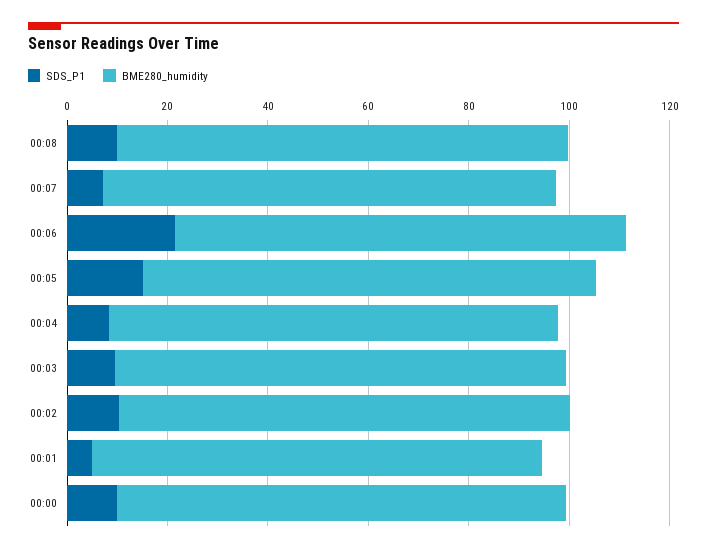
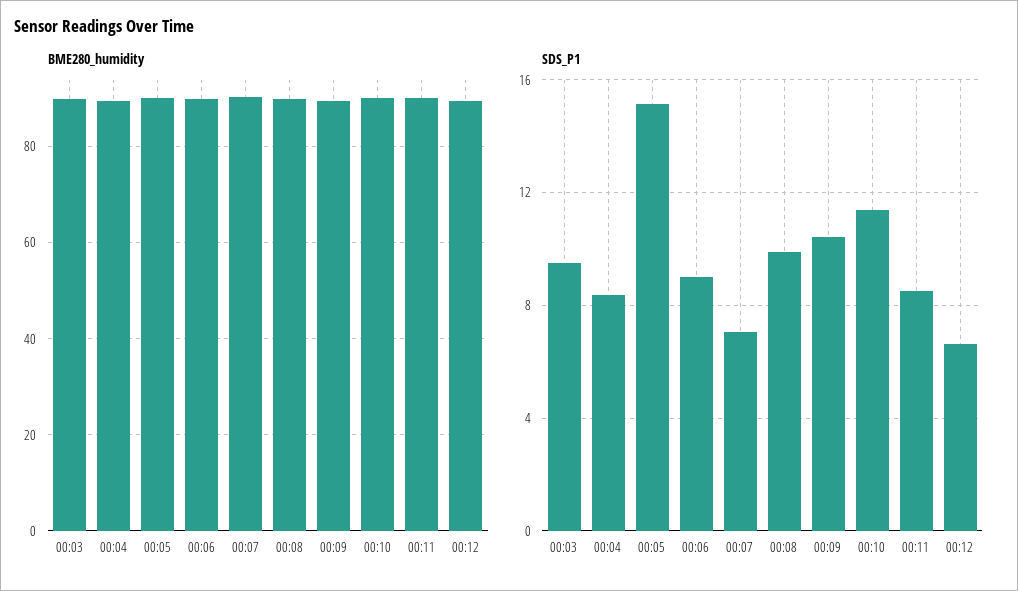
SDS_P1, 00:06: 20 -> 9
SDS_P1, 00:02: 10 -> none
BME280_humidity, 00:02: 90 -> none
SDS_P1, 00:01: 5 -> none
BME280_humidity, 00:01: 90 -> none
SDS_P1, 00:00: 10 -> none
BME280_humidity, 00:00: 90 -> none
BME280_humidity, 00:09: none -> 90
BME280_humidity, 00:10: none -> 90
BME280_humidity, 00:11: none -> 90
BME280_humidity, 00:12: none -> 90
SDS_P1, 00:09: none -> 10.5
SDS_P1, 00:10: none -> 11.5
SDS_P1, 00:11: none -> 8.5
SDS_P1, 00:12: none -> 6.5

